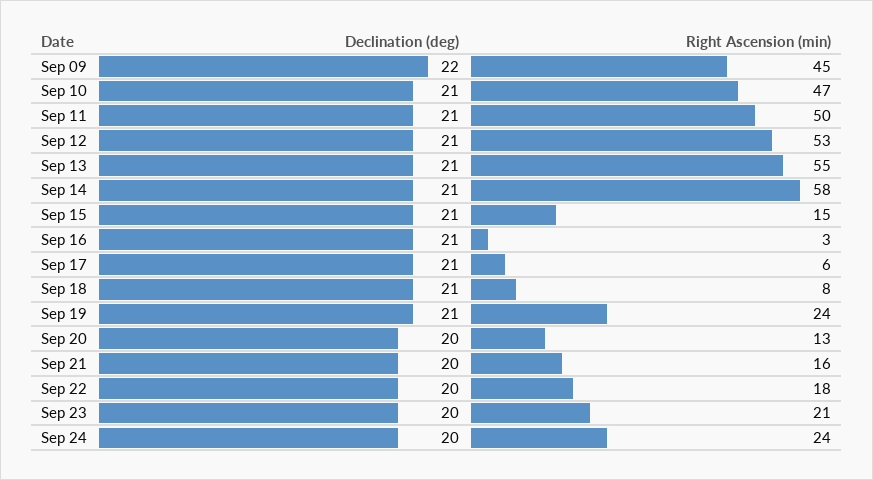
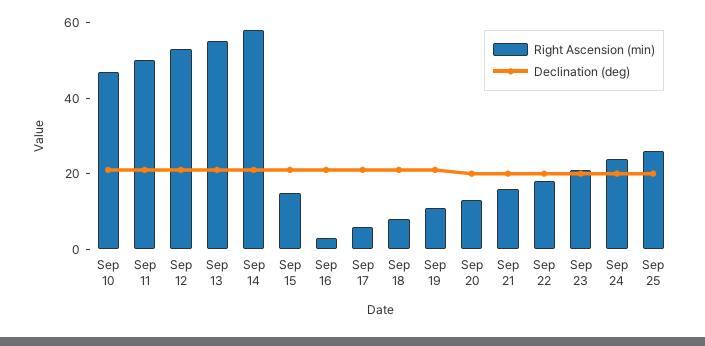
Declination (deg), Sep 09: 22 -> none
Right Ascension (min), Sep 09: 45 -> none
Right Ascension (min), Sep 19: 24 -> 10
Right Ascension (min), Sep 25: none -> 25
Declination (deg), Sep 25: none -> 20

